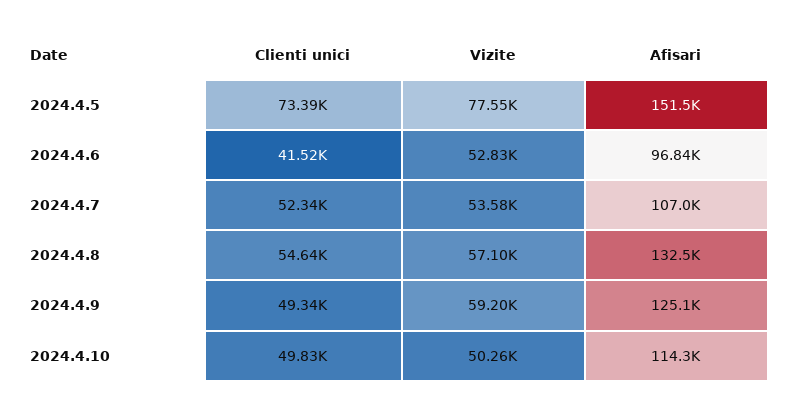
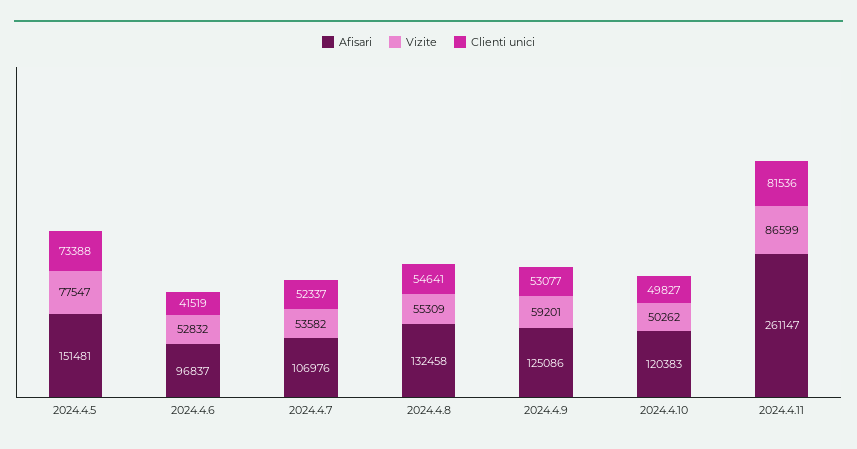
Vizite, 2024.4.8: 57100 -> 55309
Clienti unici, 2024.4.9: 49340 -> 53077
Afisari, 2024.4.10: 114300 -> 120383
Afisari, 2024.4.11: none -> 261147
Vizite, 2024.4.11: none -> 86599
Clienti unici, 2024.4.11: none -> 81536

